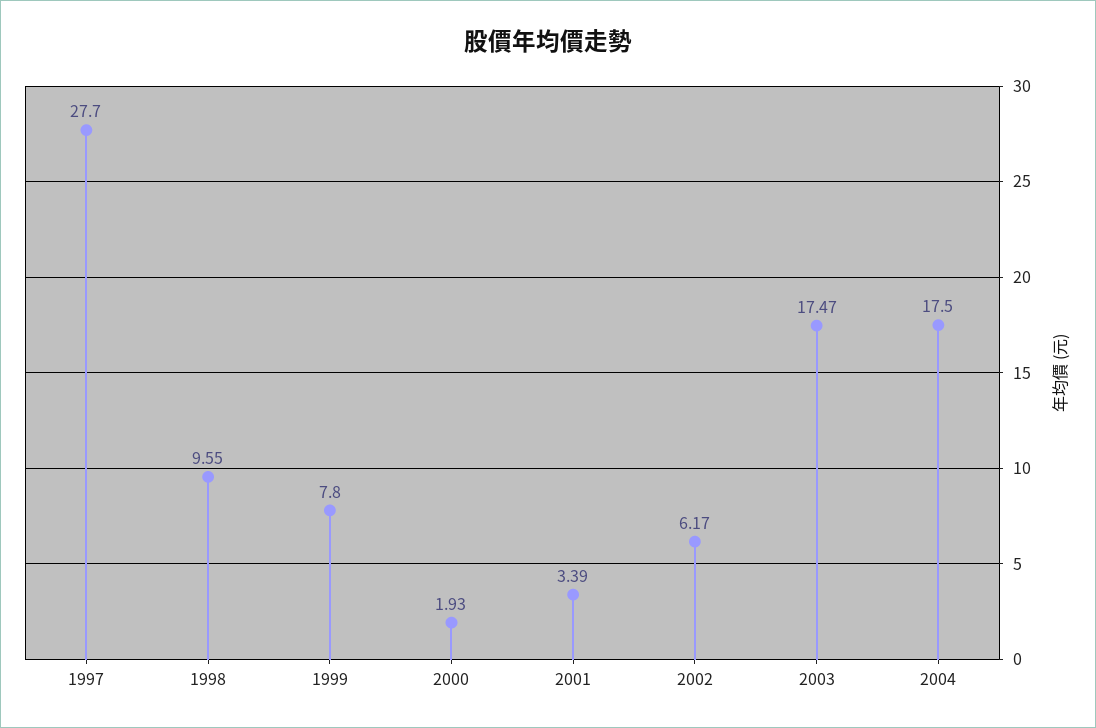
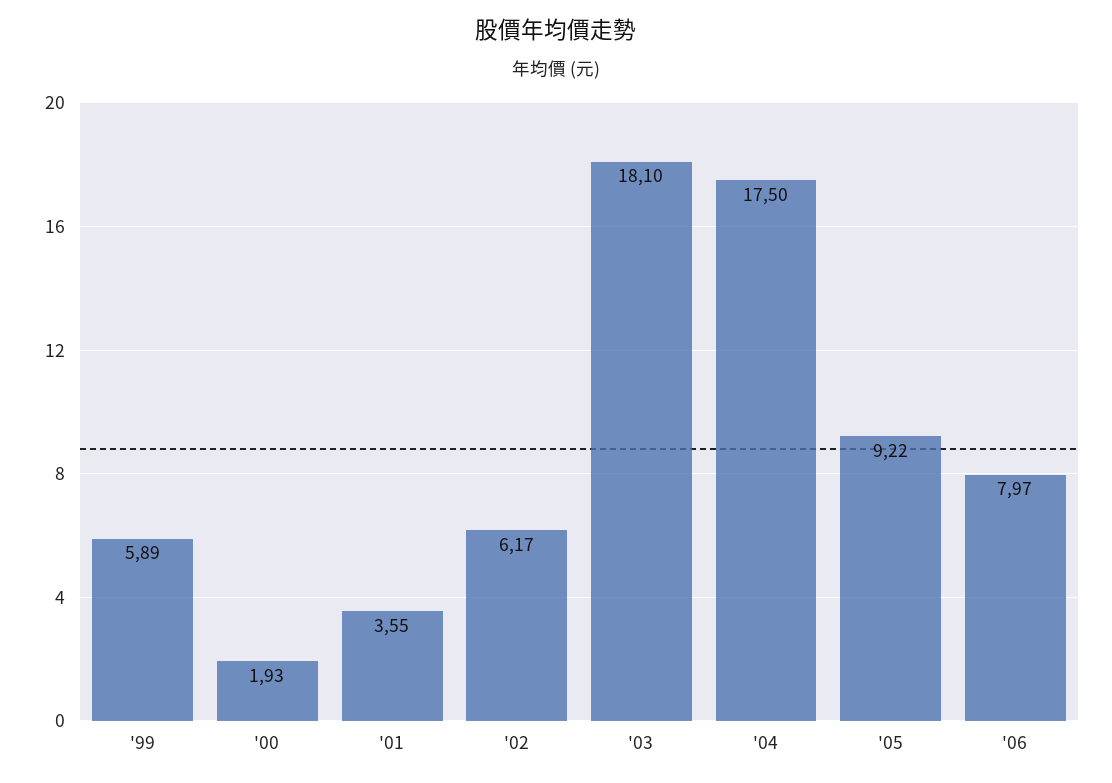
1997: 27.7 -> none
1998: 9.55 -> none
1999: 7.8 -> 5.89
2001: 3.39 -> 3.55
2003: 17.47 -> 18.1
'05: none -> 9.22
'06: none -> 7.97

